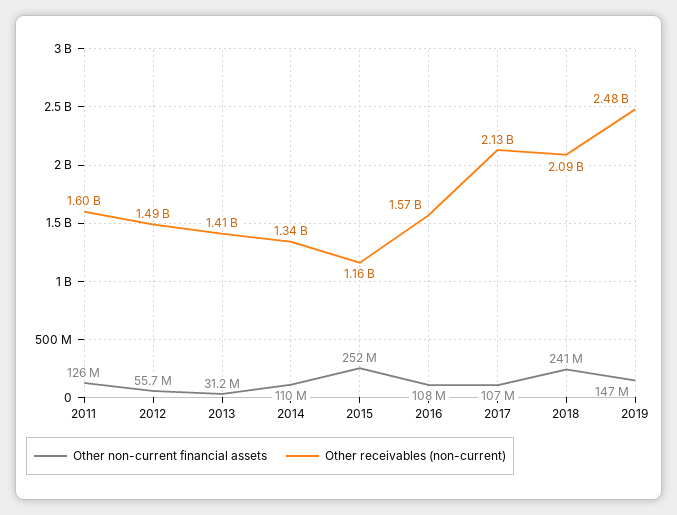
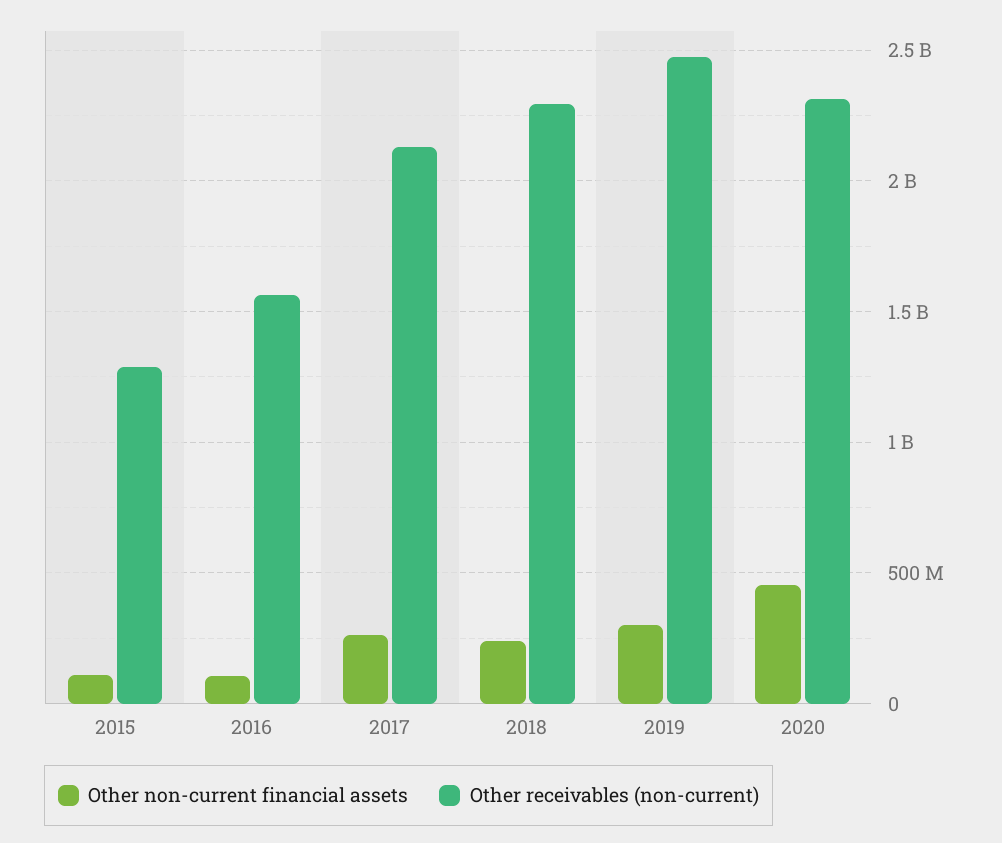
Other non-current financial assets, 2011: 126000000 -> none
Other receivables (non-current), 2011: 1600000000 -> none
Other non-current financial assets, 2012: 55700000 -> none
Other receivables (non-current), 2012: 1490000000 -> none
Other non-current financial assets, 2013: 31200000 -> none
Other receivables (non-current), 2013: 1410000000 -> none
Other non-current financial assets, 2014: 110000000 -> none
Other receivables (non-current), 2014: 1340000000 -> none
Other non-current financial assets, 2015: 252000000 -> 100000000
Other receivables (non-current), 2015: 1160000000 -> 1300000000
Other non-current financial assets, 2017: 107000000 -> 250000000
Other receivables (non-current), 2018: 2090000000 -> 2300000000
Other non-current financial assets, 2019: 147000000 -> 300000000
Other non-current financial assets, 2020: none -> 450000000
Other receivables (non-current), 2020: none -> 2300000000

